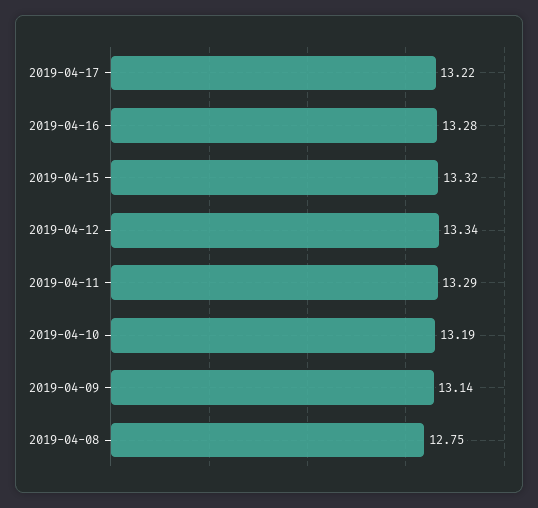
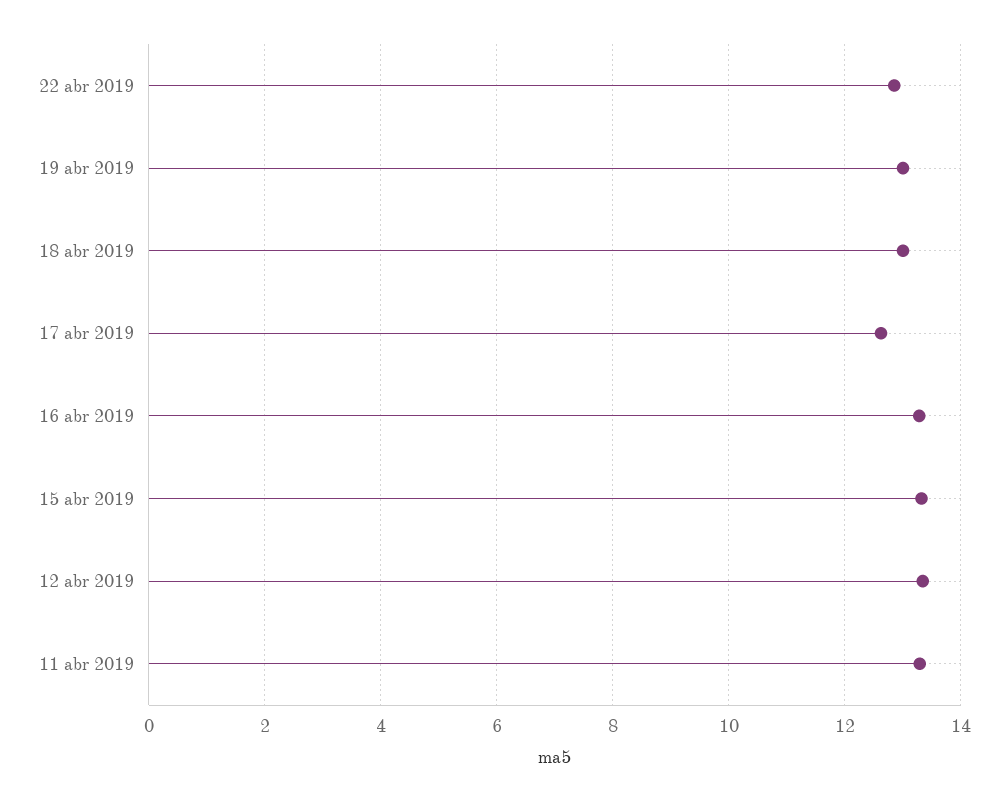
2019-04-17: 13.22 -> 12.6
2019-04-10: 13.19 -> none
2019-04-09: 13.14 -> none
2019-04-08: 12.75 -> none
22 abr 2019: none -> 12.8
19 abr 2019: none -> 13
18 abr 2019: none -> 13

